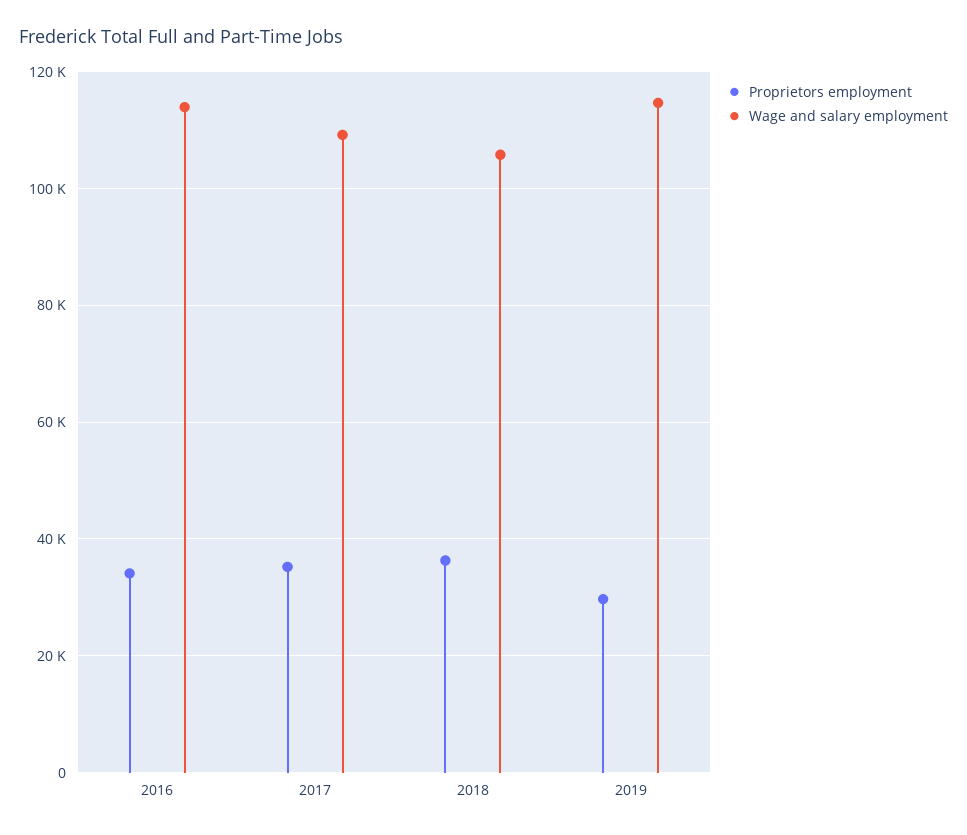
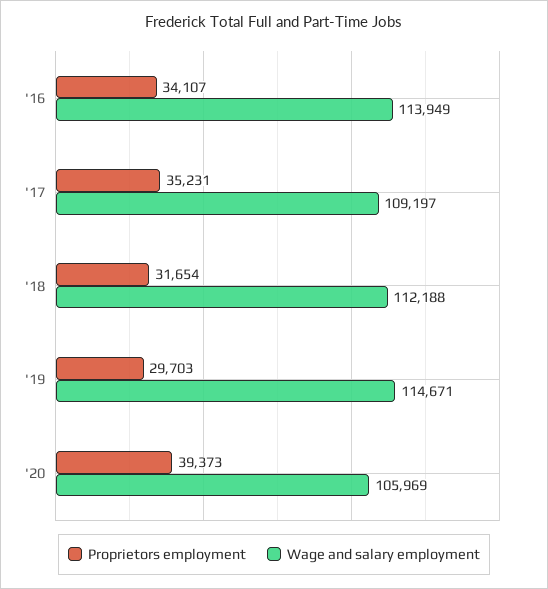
Proprietors employment, 2018: 36000 -> 31654
Wage and salary employment, 2018: 106000 -> 112188
Proprietors employment, '20: none -> 39373
Wage and salary employment, '20: none -> 105969

